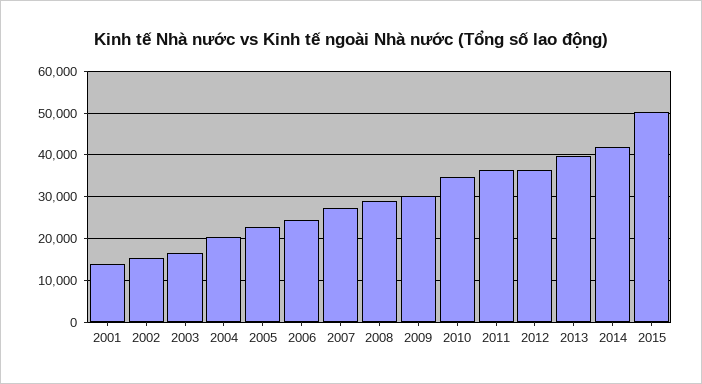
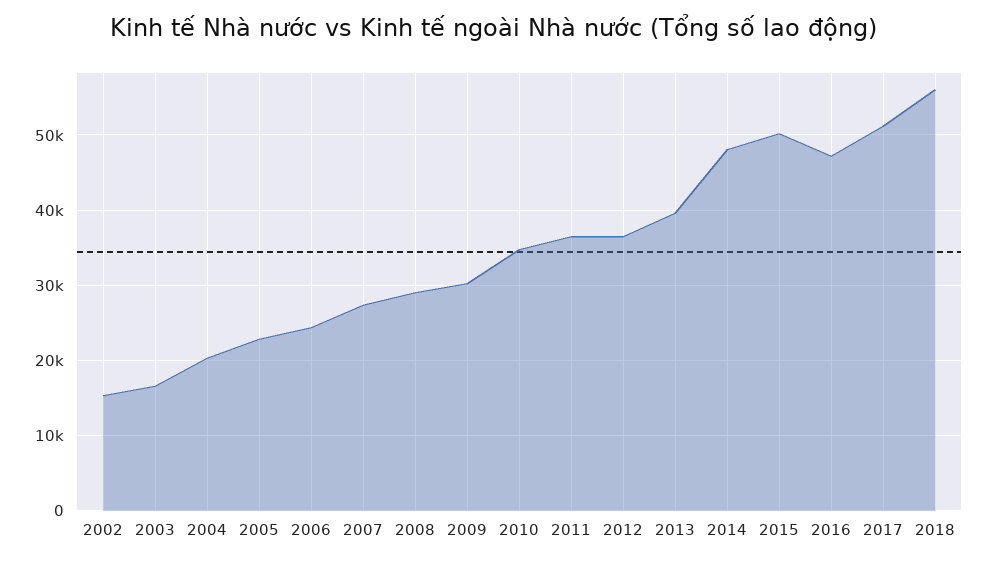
2001: 14000 -> none
2014: 42000 -> 48000
2016: none -> 47000
2017: none -> 51000
2018: none -> 56000

